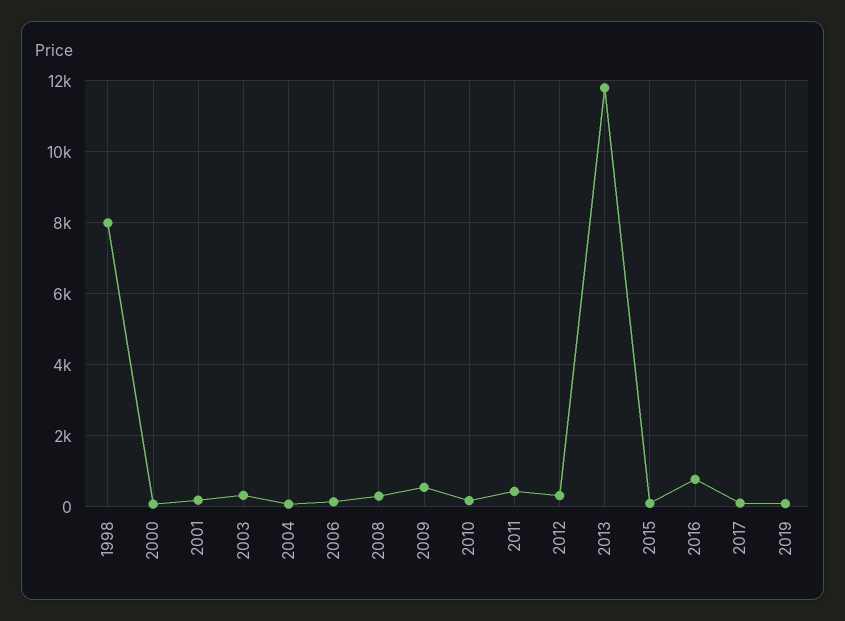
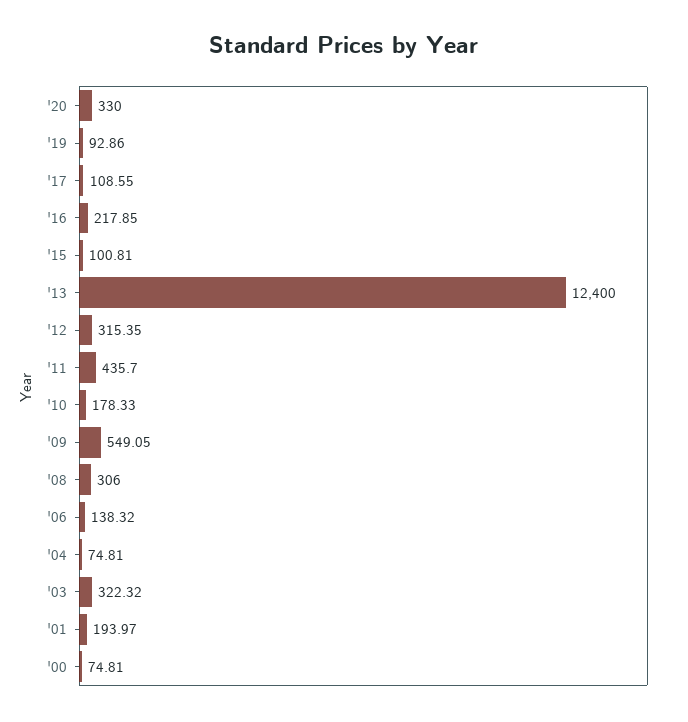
1998: 8000 -> none
2013: 11800 -> 12400
2016: 800 -> 217.85
'20: none -> 330

